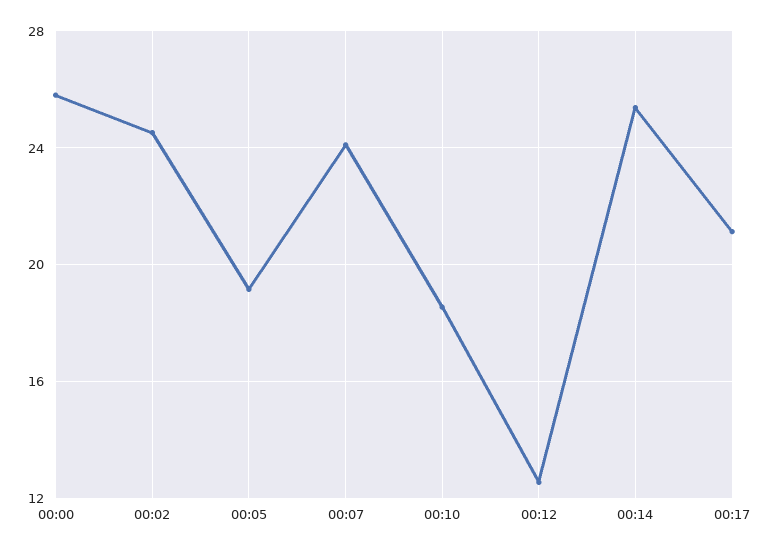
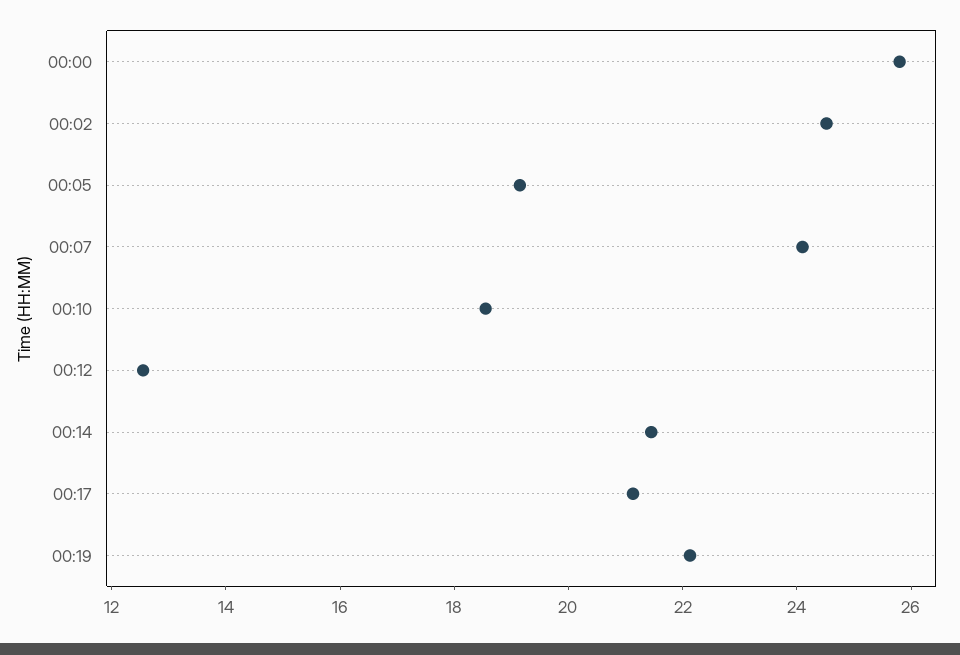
00:14: 25.5 -> 21.5
00:19: none -> 22

